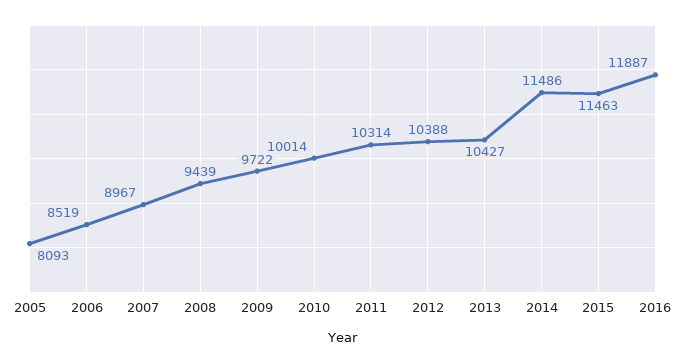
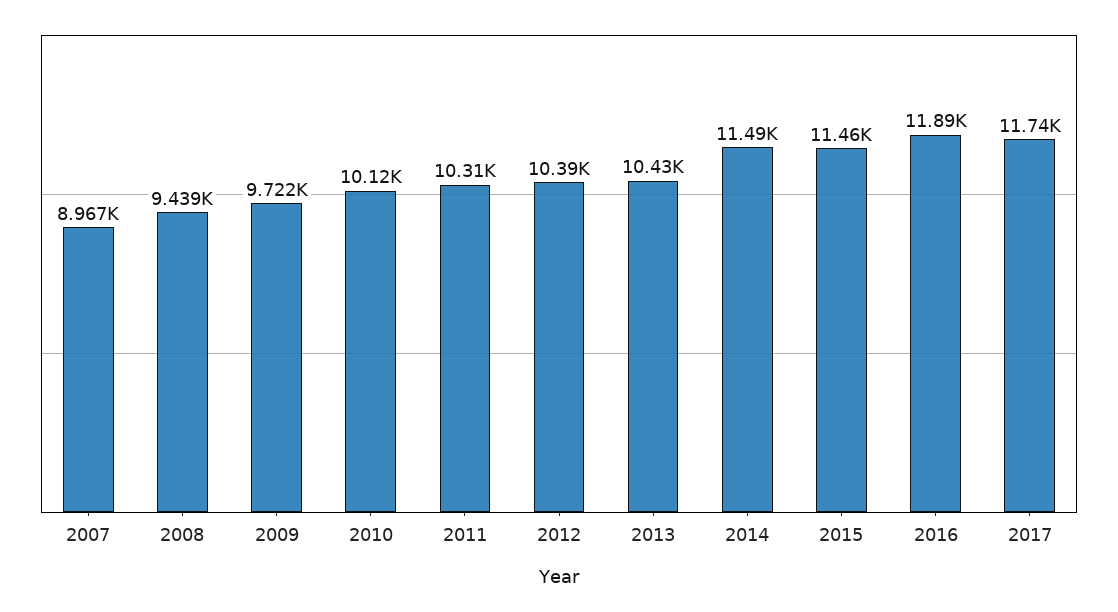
2005: 8093 -> none
2006: 8519 -> none
2010: 10014 -> 10120
2017: none -> 11740

